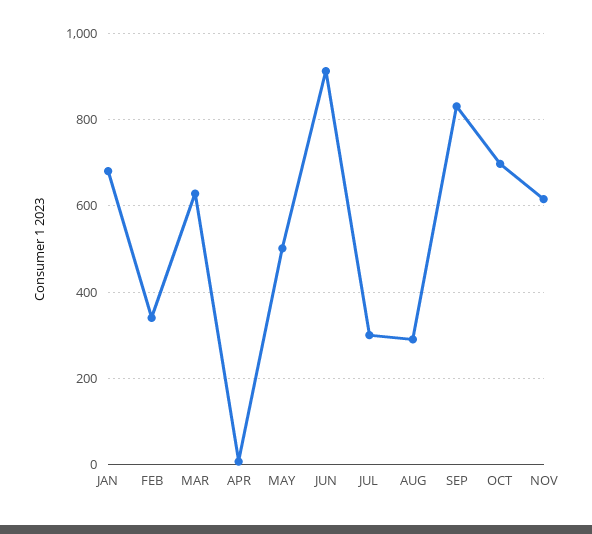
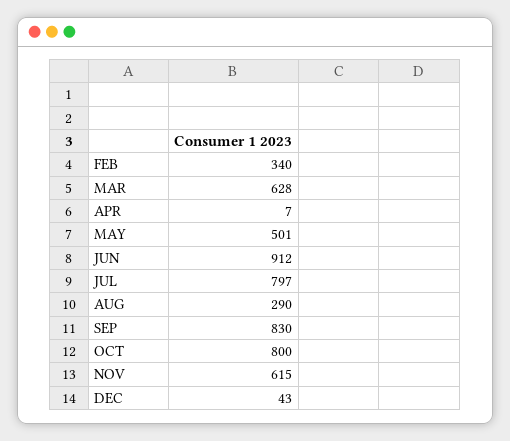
JAN: 680 -> none
JUL: 300 -> 797
OCT: 700 -> 800
DEC: none -> 43

